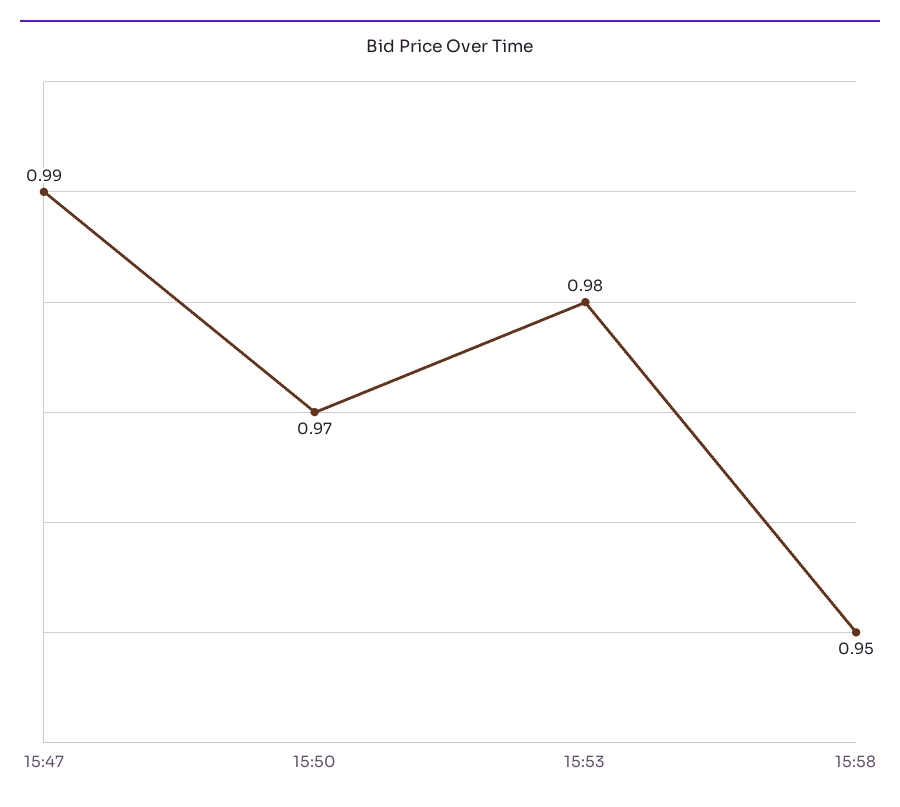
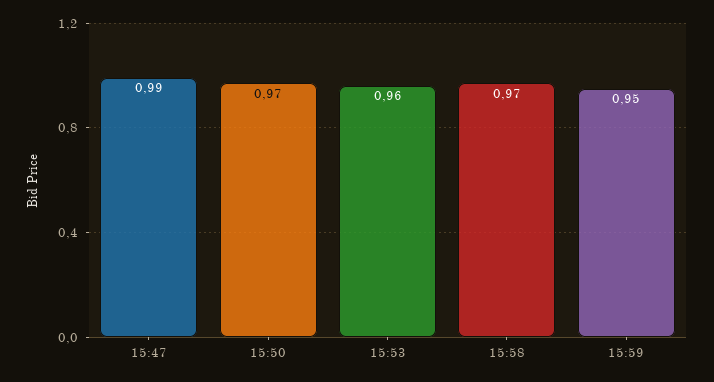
15:53: 0.98 -> 0.96
15:58: 0.95 -> 0.97
15:59: none -> 0.95

